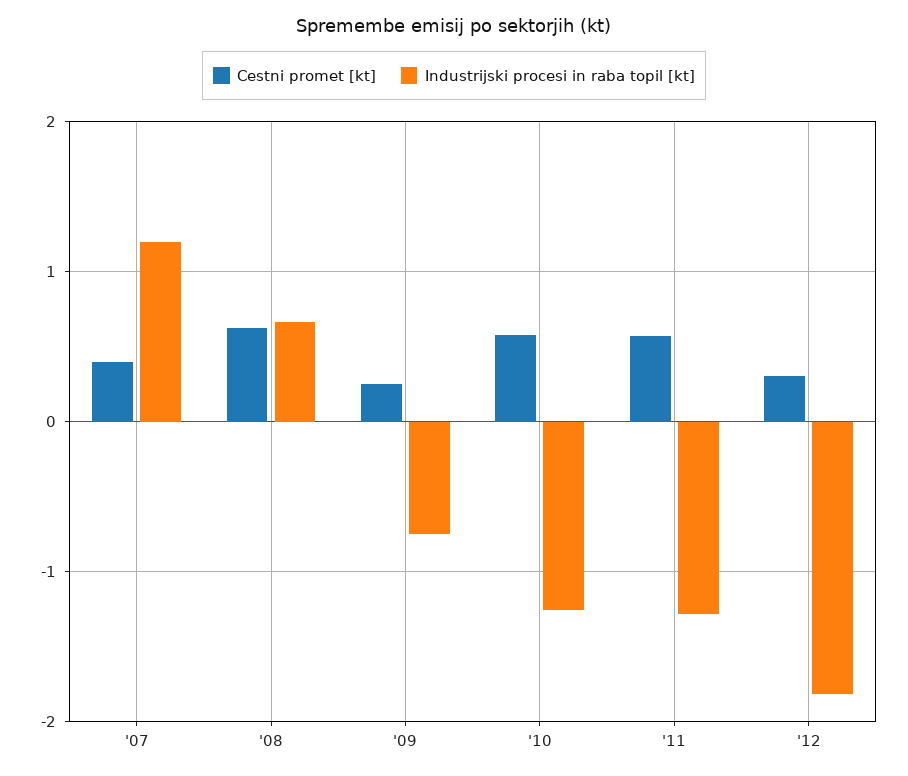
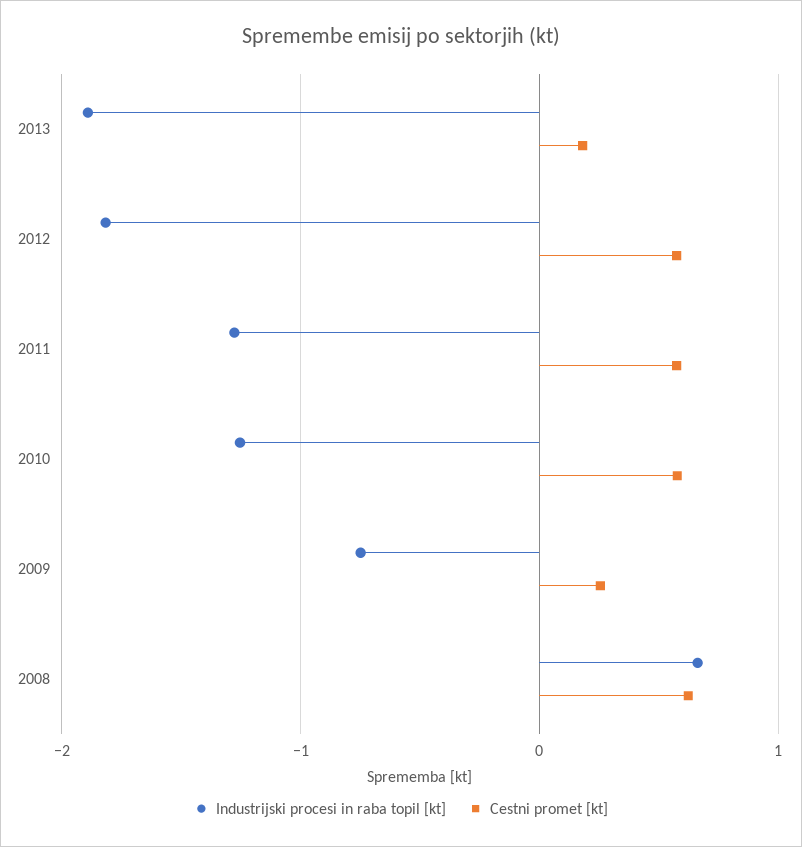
Cestni promet [kt], '07: 0.4 -> none
Industrijski procesi in raba topil [kt], '07: 1.2 -> none
Cestni promet [kt], '12: 0.3 -> 0.6
Industrijski procesi in raba topil [kt], 2013: none -> -1.9
Cestni promet [kt], 2013: none -> 0.2

